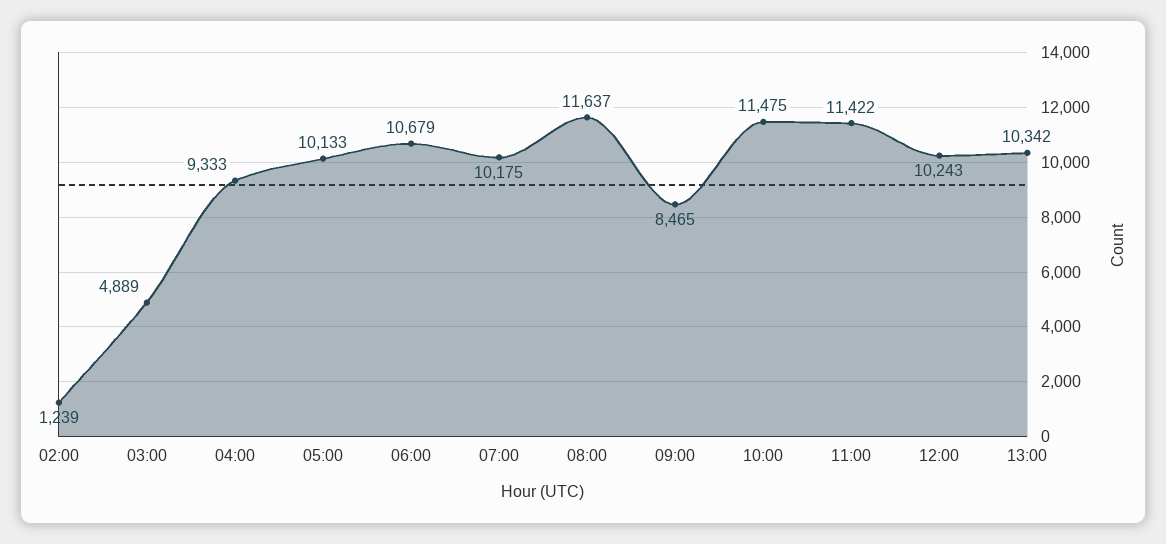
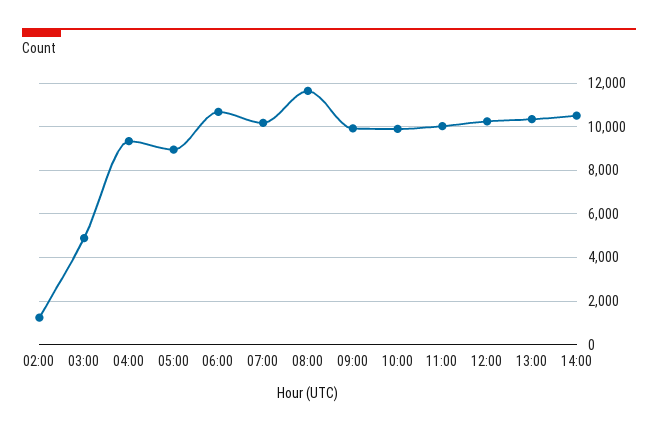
05:00: 10133 -> 9000
09:00: 8465 -> 10000
10:00: 11475 -> 10000
11:00: 11422 -> 10000
14:00: none -> 10500

